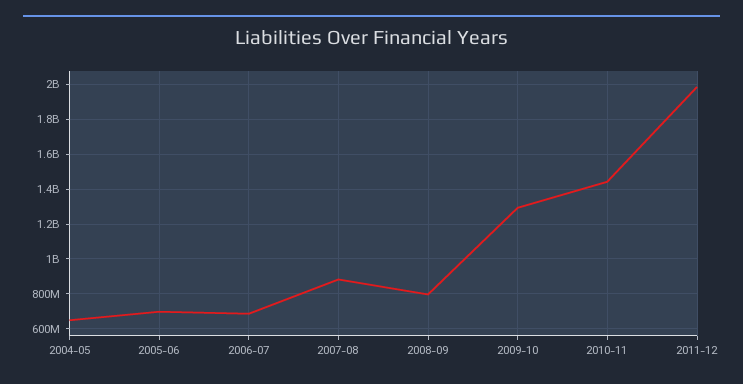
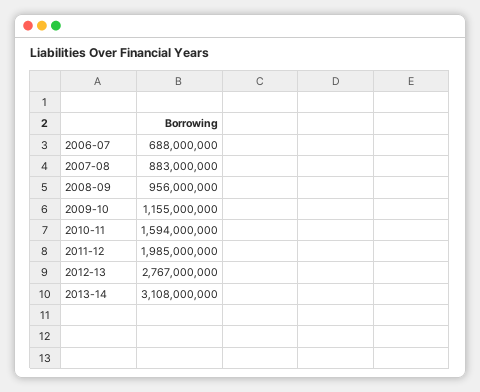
2004-05: 650000000 -> none
2005-06: 700000000 -> none
2008-09: 800000000 -> 956000000
2009-10: 1300000000 -> 1155000000
2010-11: 1450000000 -> 1594000000
2012-13: none -> 2767000000
2013-14: none -> 3108000000

